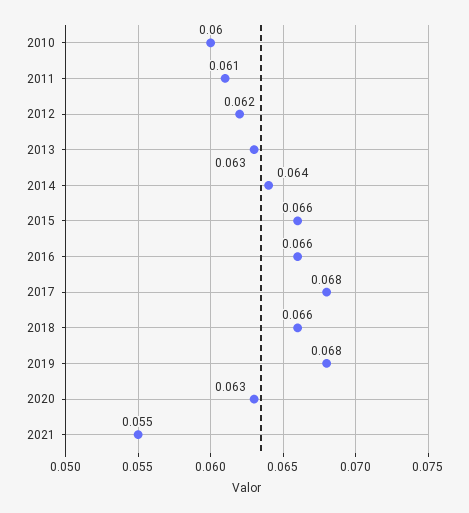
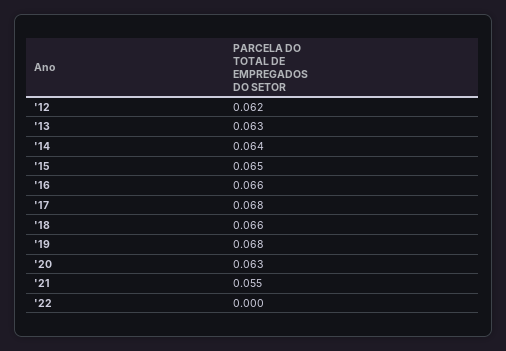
2010: 0.06 -> none
2011: 0.061 -> none
2015: 0.066 -> 0.065
'22: none -> 0

